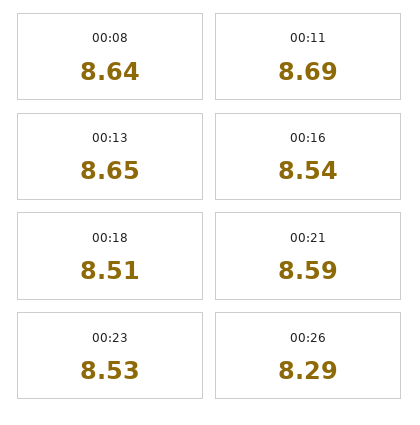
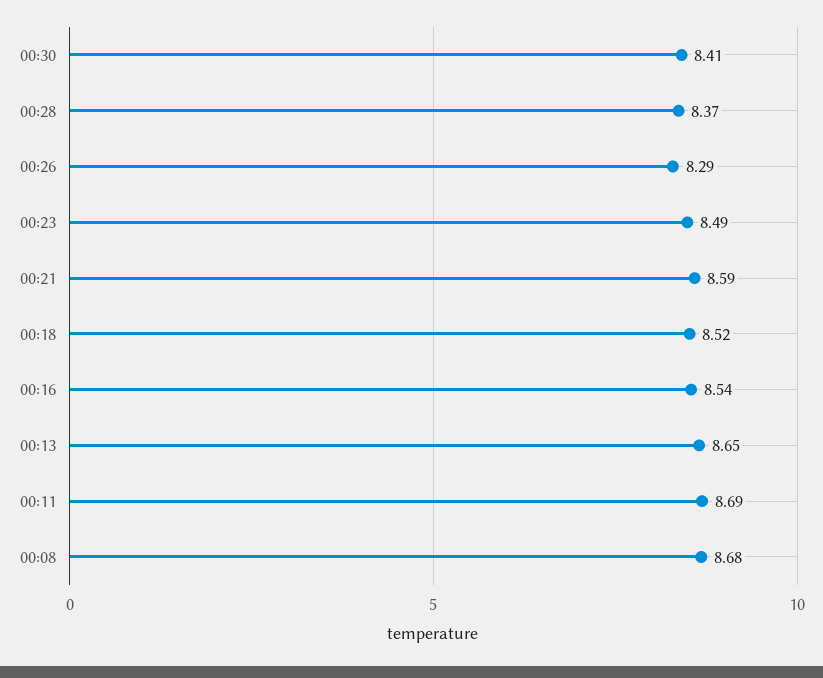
00:08: 8.64 -> 8.68
00:18: 8.51 -> 8.52
00:23: 8.53 -> 8.49
00:30: none -> 8.41
00:28: none -> 8.37

